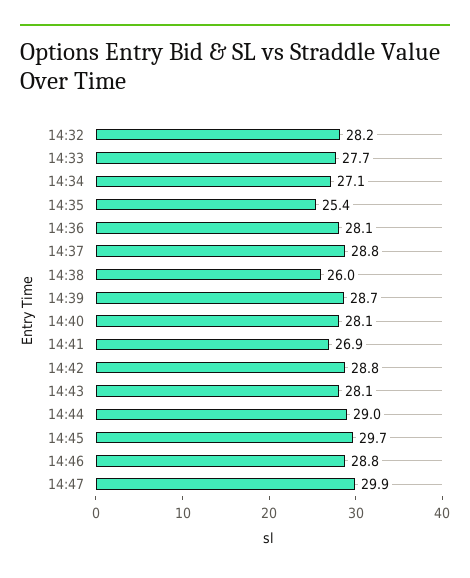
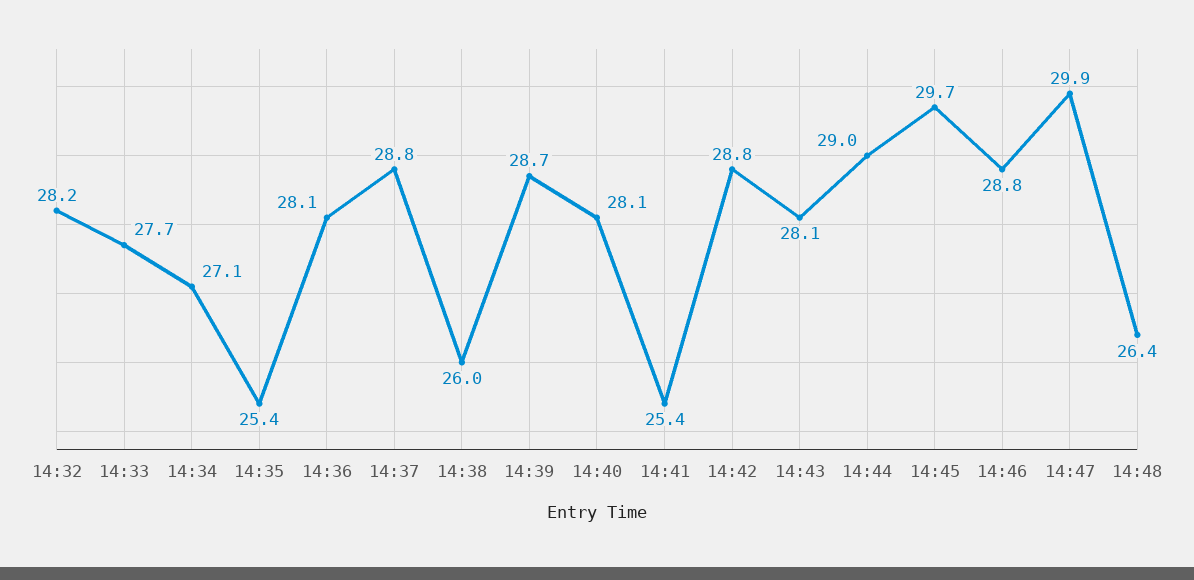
14:41: 26.9 -> 25.4
14:48: none -> 26.4

